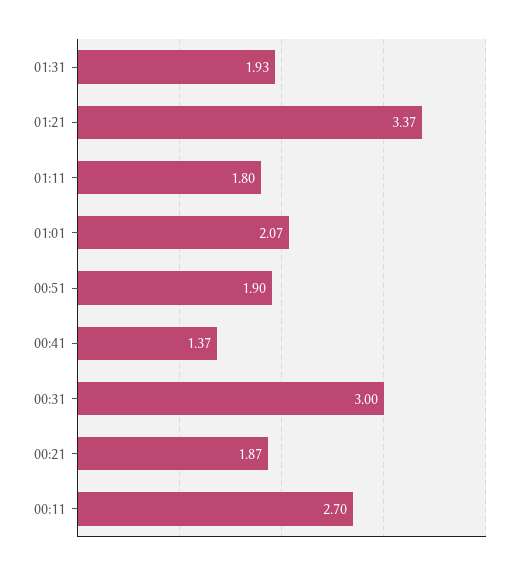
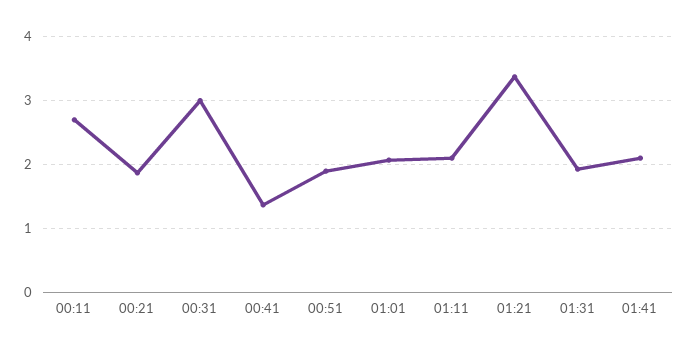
01:11: 1.8 -> 2.1
01:41: none -> 2.1

